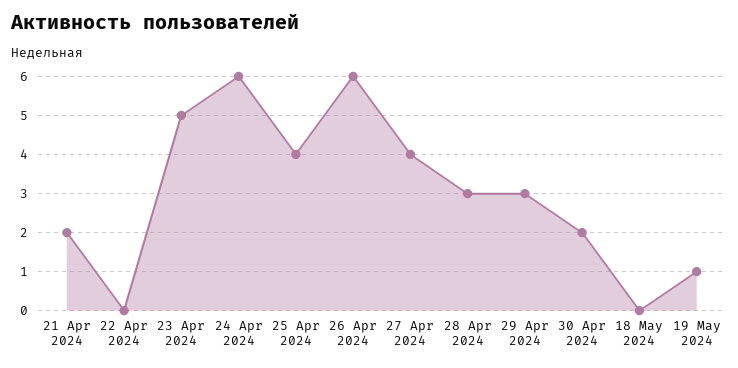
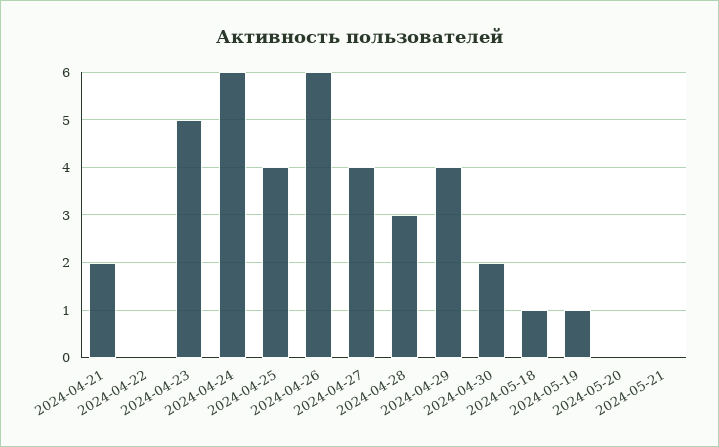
29 Apr 2024: 3 -> 4
18 May 2024: 0 -> 1
2024-05-20: none -> 0
2024-05-21: none -> 0

